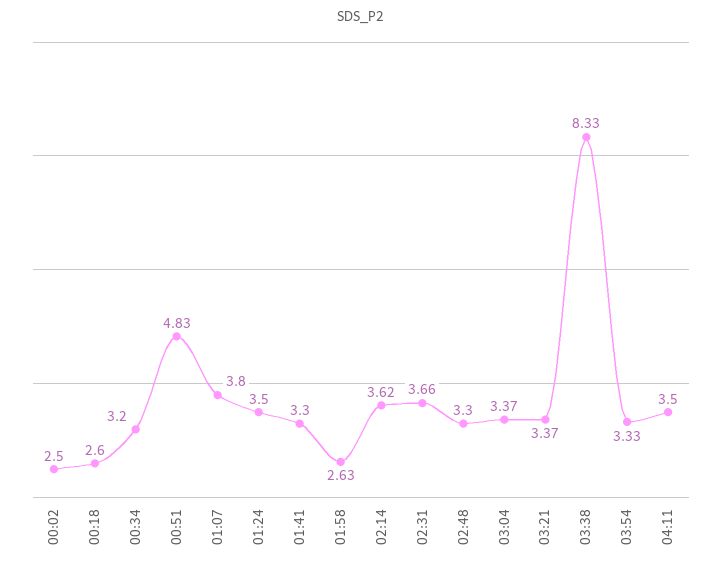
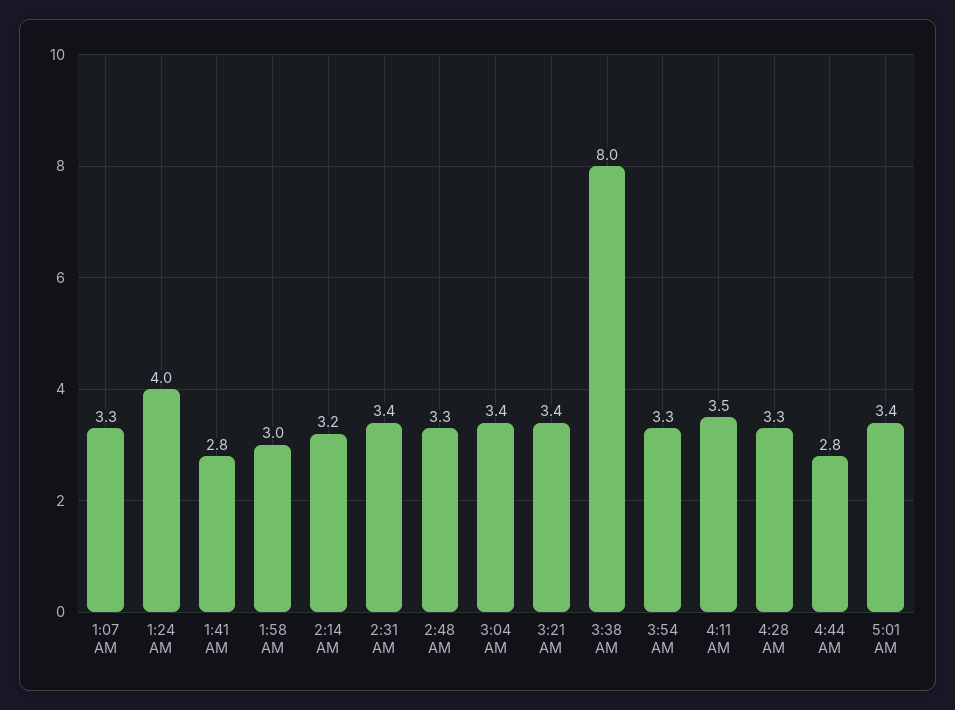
00:02: 2.5 -> none
00:18: 2.6 -> none
00:34: 3.2 -> none
00:51: 4.83 -> none
01:07: 3.8 -> 3.3
01:24: 3.5 -> 4
01:41: 3.3 -> 2.8
01:58: 2.63 -> 3
02:14: 3.62 -> 3.2
02:31: 3.66 -> 3.4
03:38: 8.33 -> 8
4:28 AM: none -> 3.3
4:44 AM: none -> 2.8
5:01 AM: none -> 3.4

